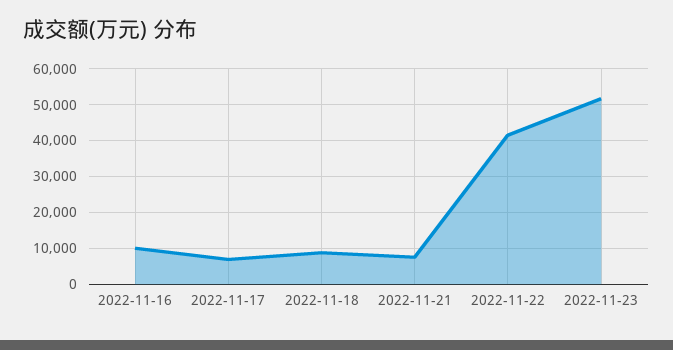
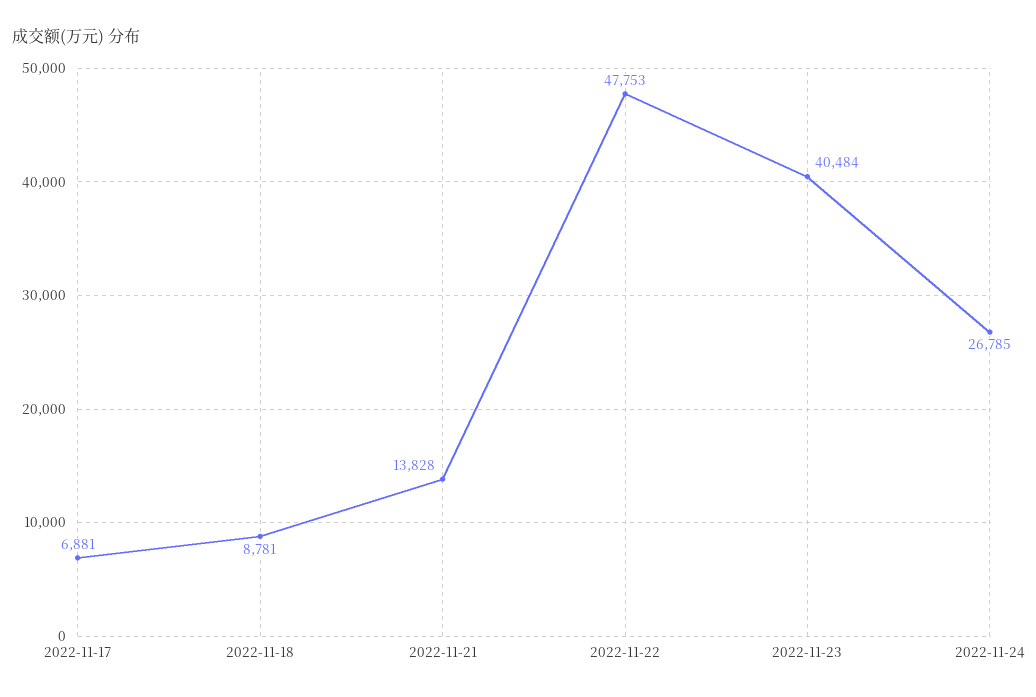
2022-11-16: 10000 -> none
2022-11-21: 8000 -> 13828
2022-11-22: 42000 -> 47753
2022-11-23: 52000 -> 40484
2022-11-24: none -> 26785

